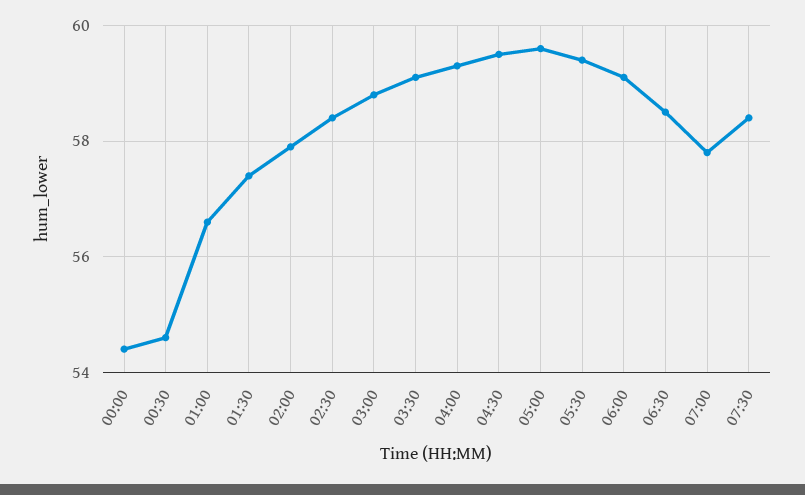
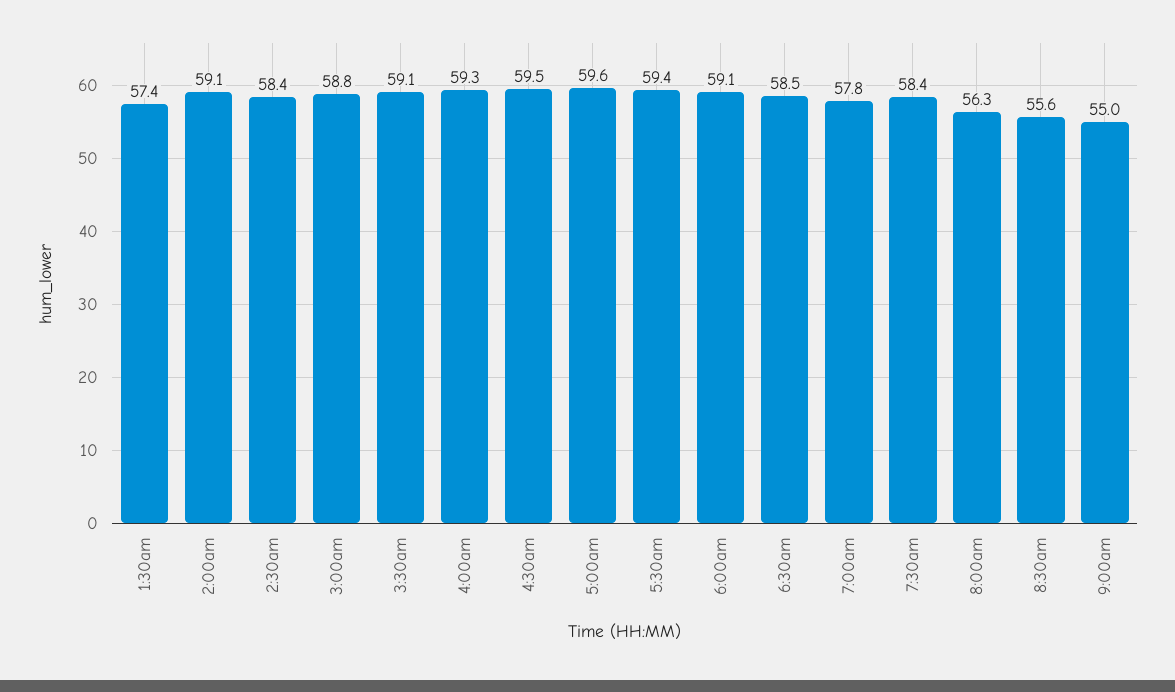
00:00: 54.5 -> none
00:30: 54.5 -> none
01:00: 56.5 -> none
02:00: 58 -> 59.1
8:00am: none -> 56.3
8:30am: none -> 55.6
9:00am: none -> 55

